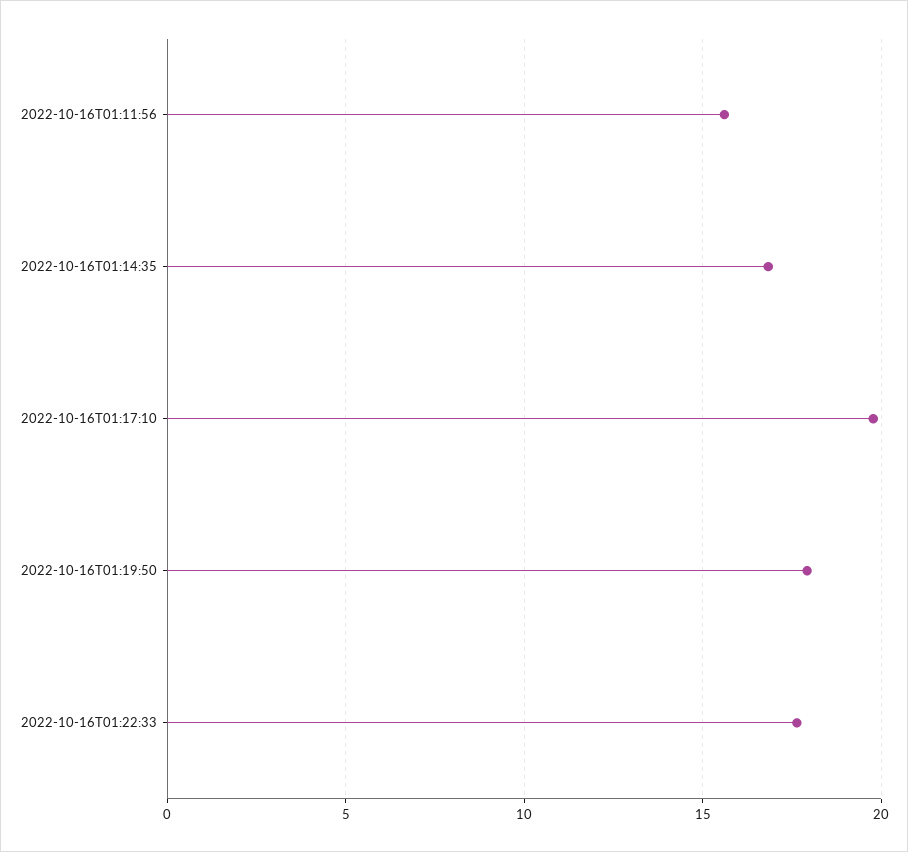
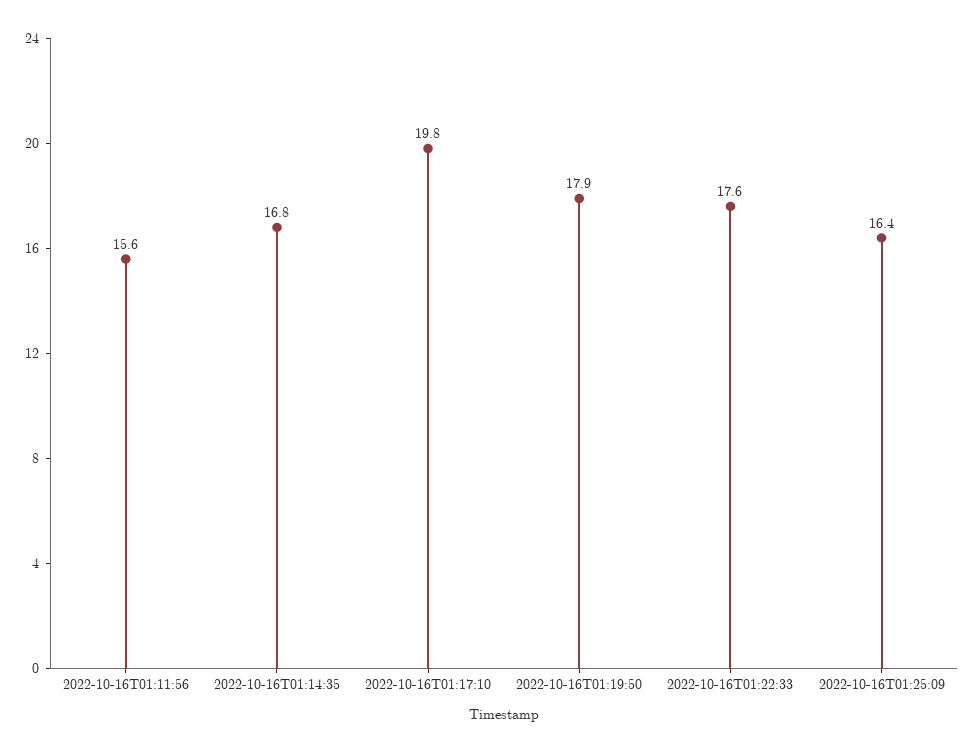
2022-10-16T01:25:09: none -> 16.4

